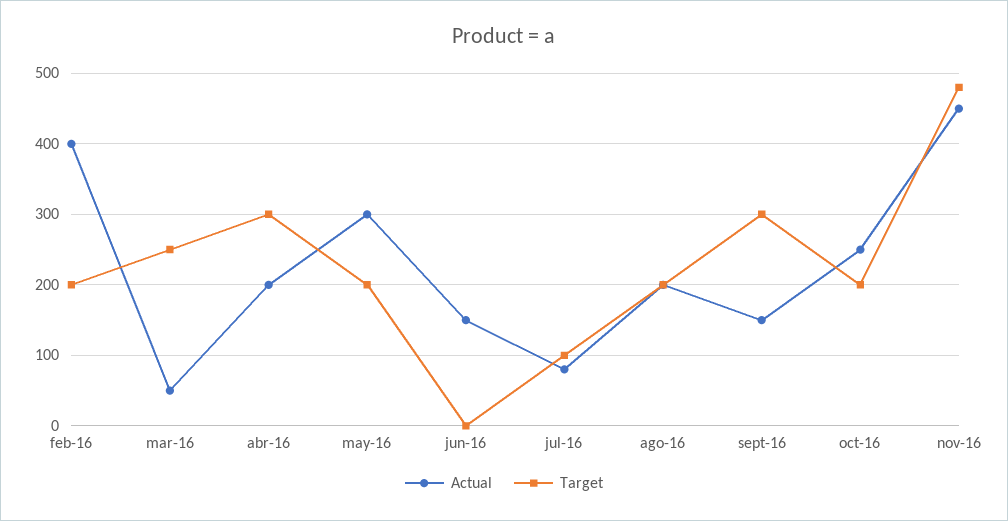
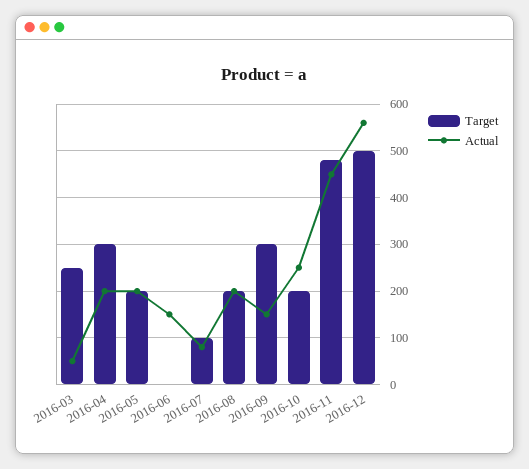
Actual, feb-16: 400 -> none
Target, feb-16: 200 -> none
Actual, may-16: 300 -> 200
Target, 2016-12: none -> 500
Actual, 2016-12: none -> 560

